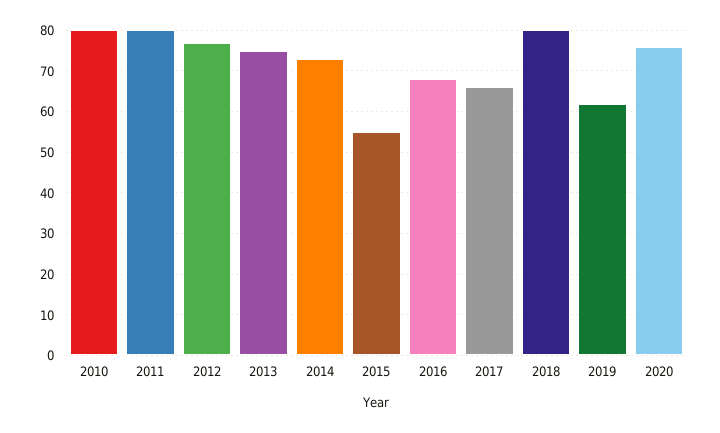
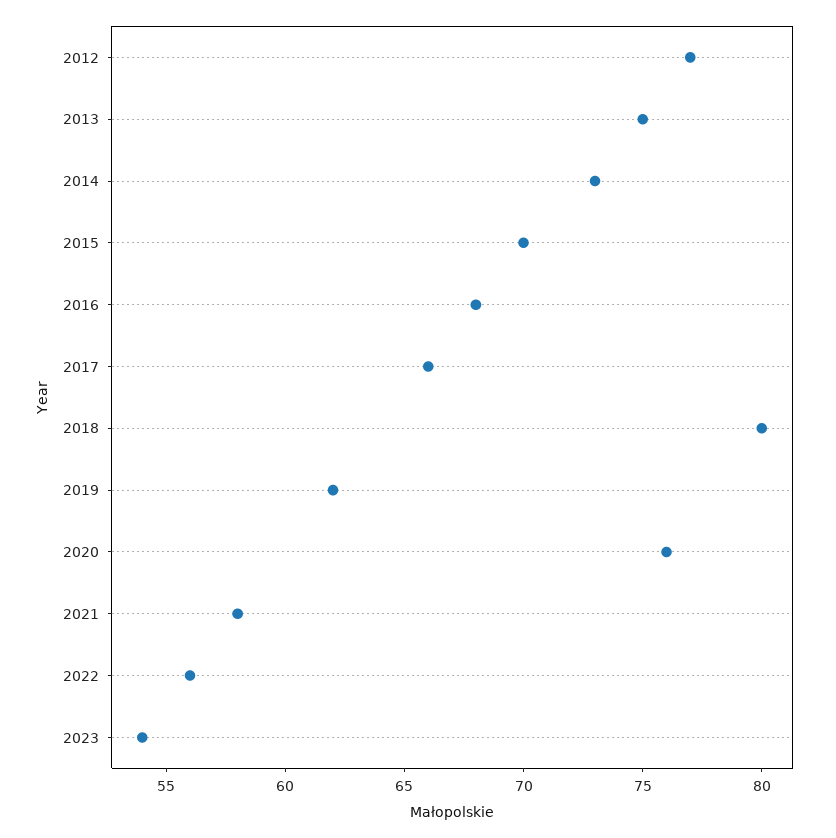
2010: 80 -> none
2011: 80 -> none
2015: 55 -> 70
2021: none -> 58
2022: none -> 56
2023: none -> 54

